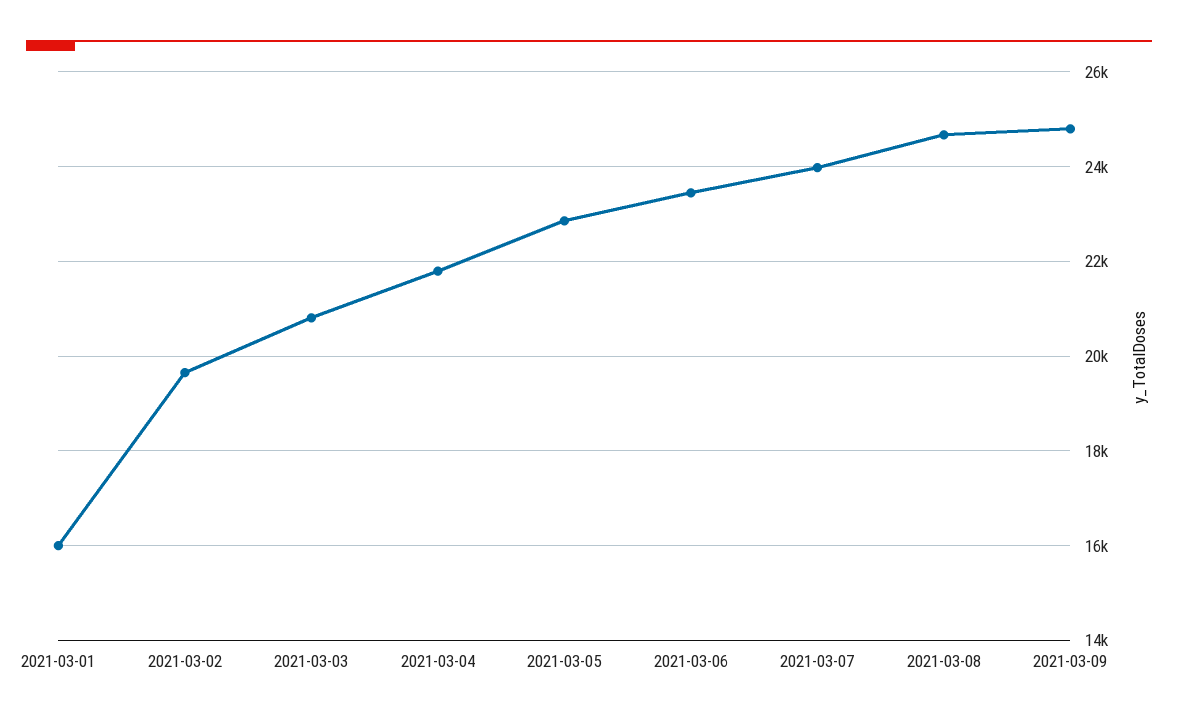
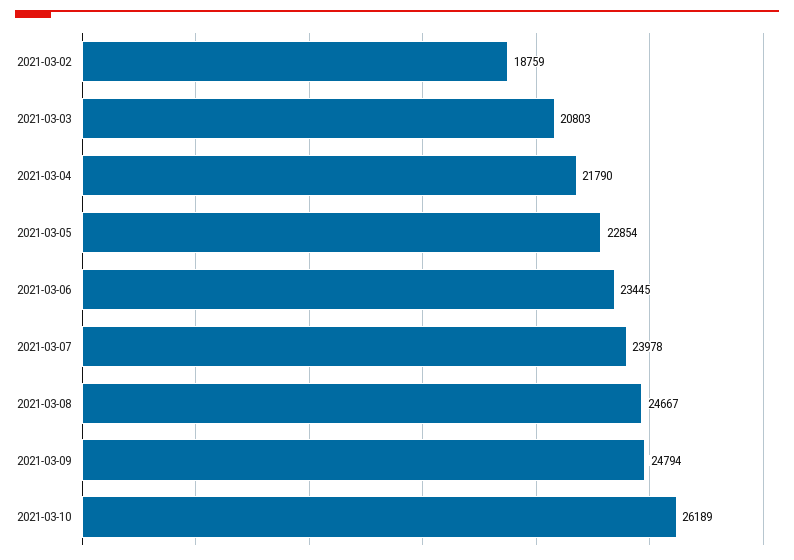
2021-03-01: 16000 -> none
2021-03-02: 19600 -> 18759
2021-03-10: none -> 26189

